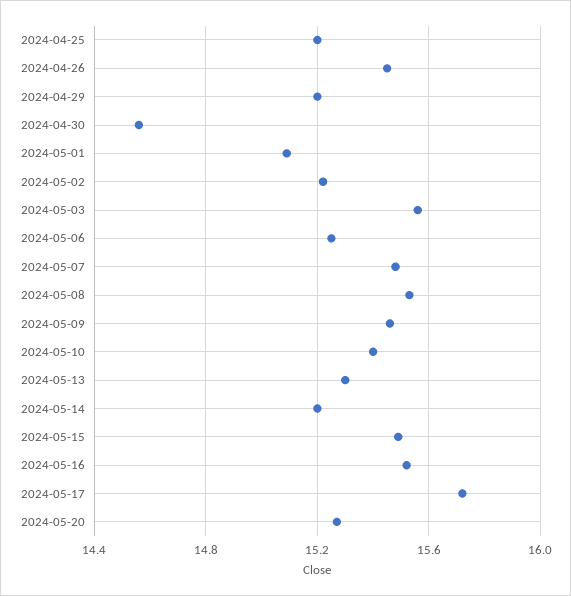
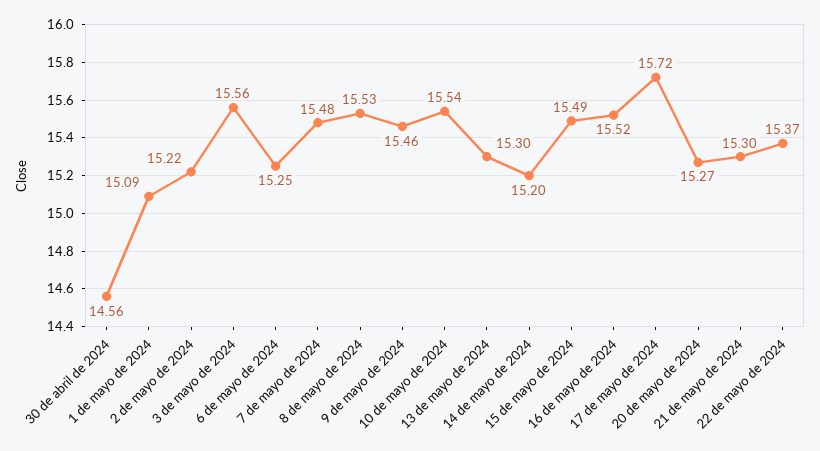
2024-04-25: 15.2 -> none
2024-04-26: 15.45 -> none
2024-04-29: 15.2 -> none
2024-05-10: 15.4 -> 15.54
21 de mayo de 2024: none -> 15.3
22 de mayo de 2024: none -> 15.37

